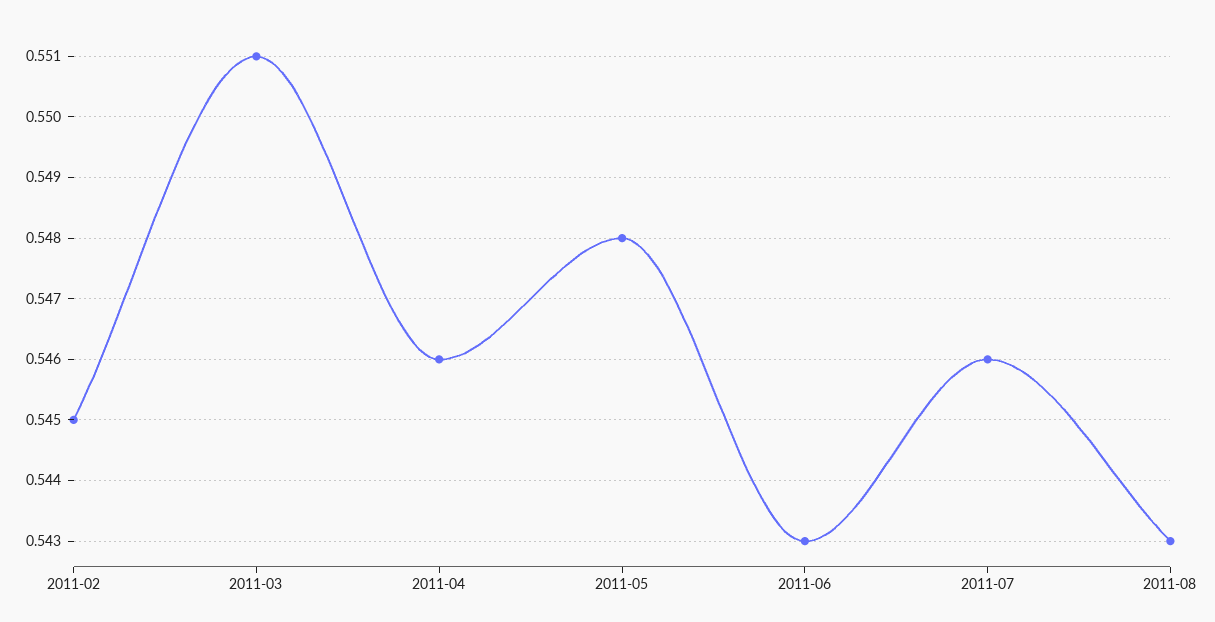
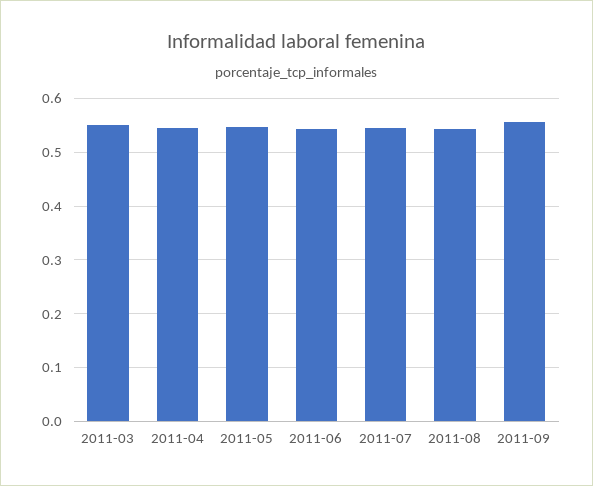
2011-02: 0.545 -> none
2011-09: none -> 0.56

